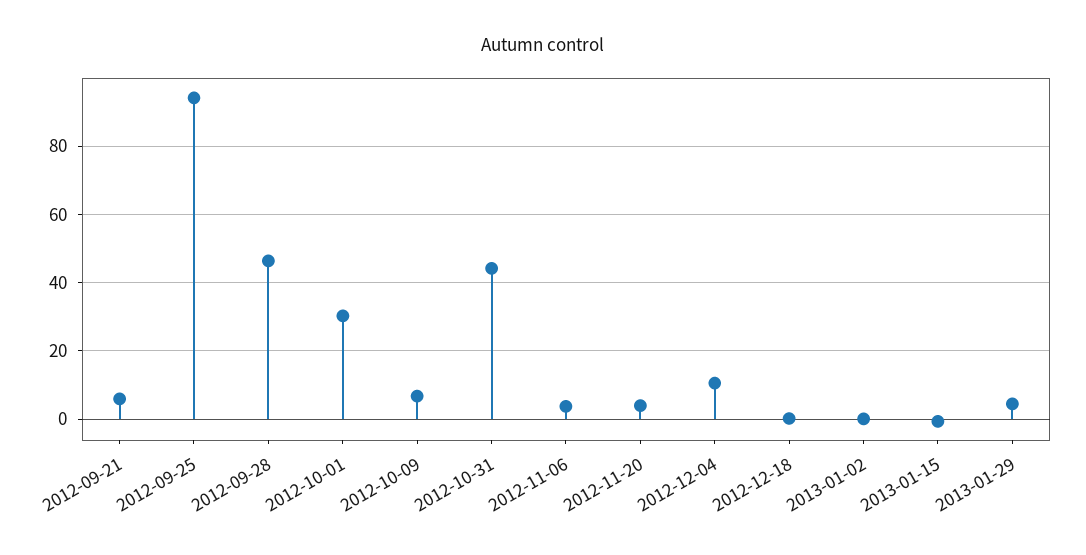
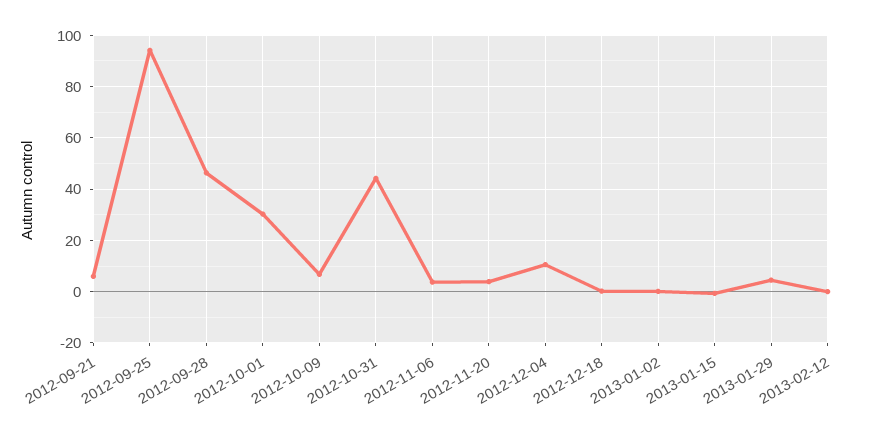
2013-02-12: none -> 0

